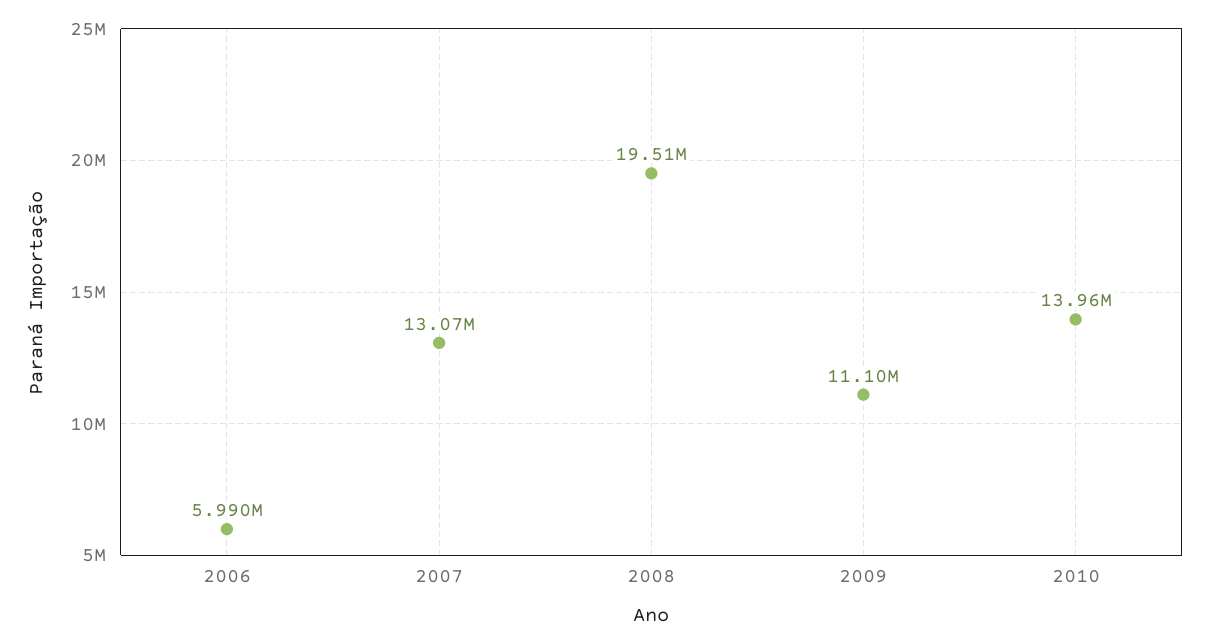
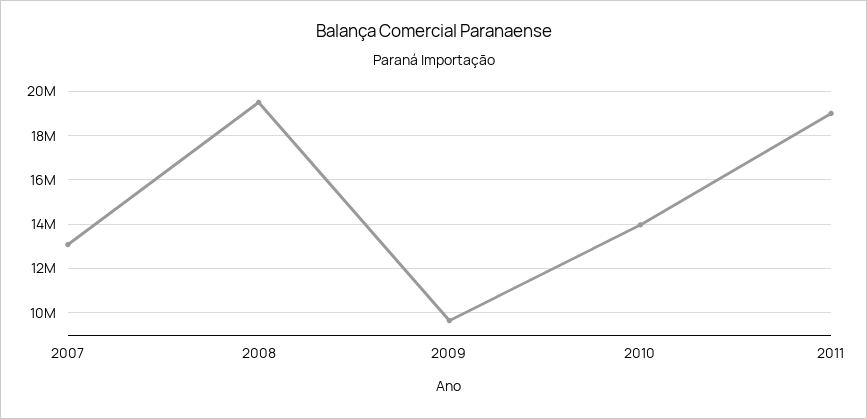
2006: 5990000 -> none
2009: 11100000 -> 9500000
2011: none -> 19000000

